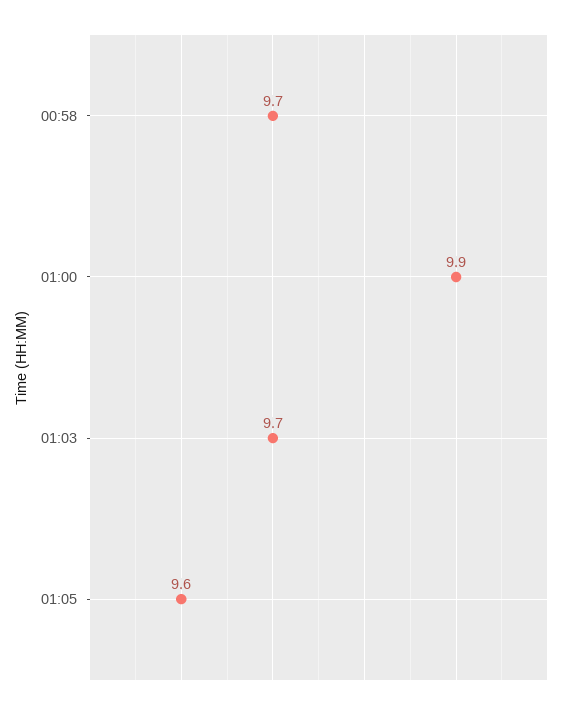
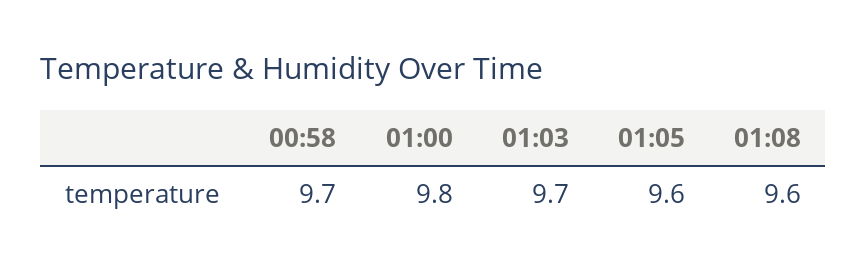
01:00: 9.9 -> 9.8
01:08: none -> 9.6

